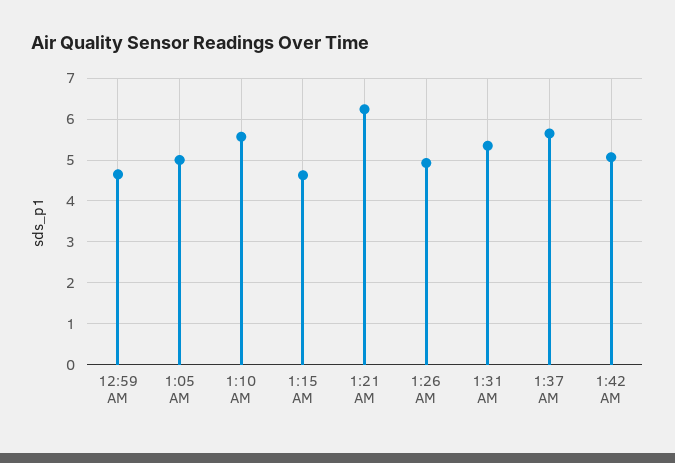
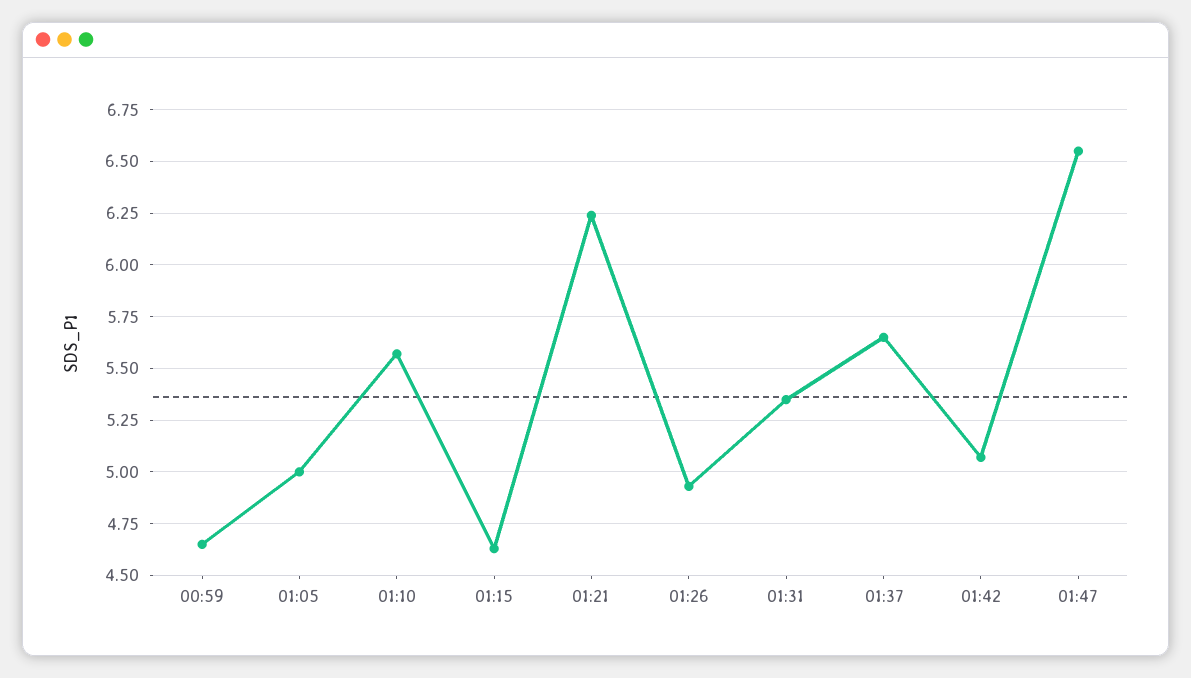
01:47: none -> 6.55

